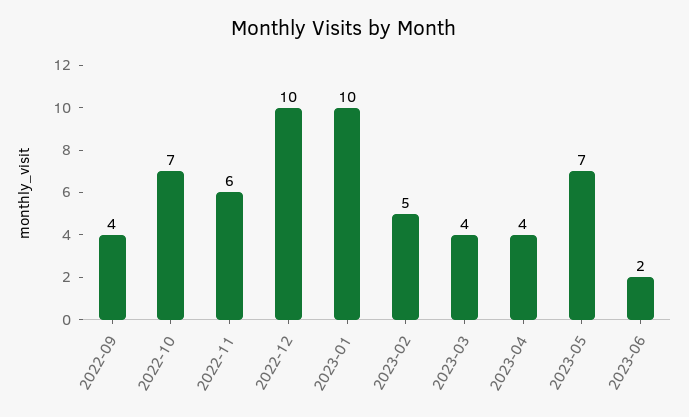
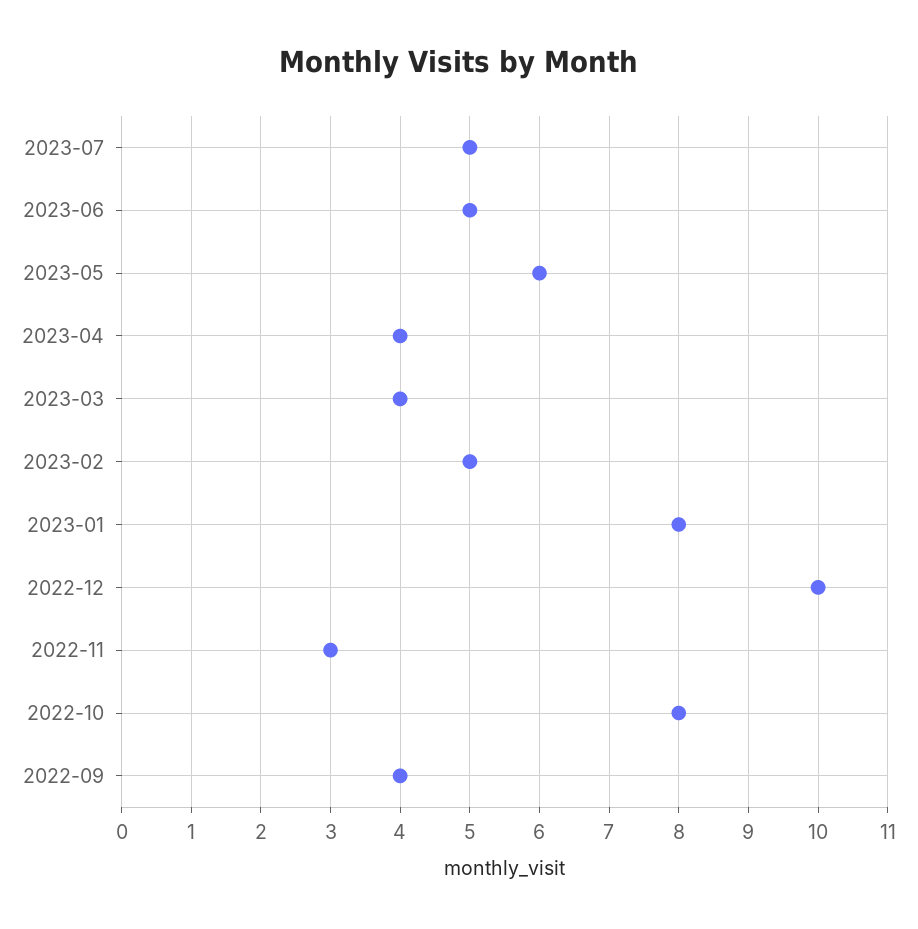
2022-10: 7 -> 8
2022-11: 6 -> 3
2023-01: 10 -> 8
2023-05: 7 -> 6
2023-06: 2 -> 5
2023-07: none -> 5

